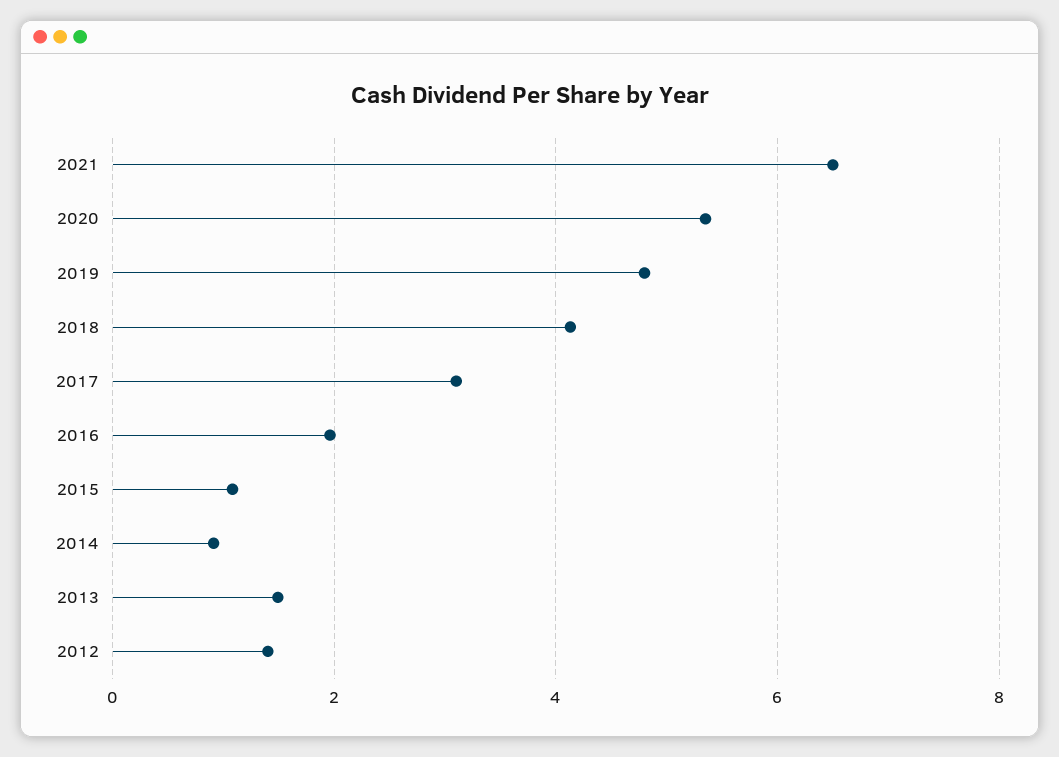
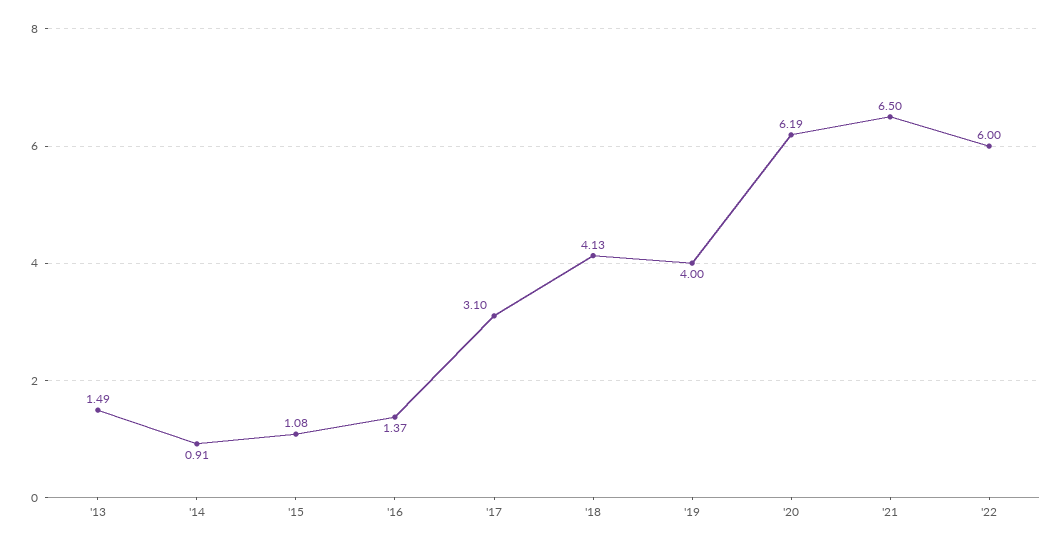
2020: 5.4 -> 6.19
2019: 4.8 -> 4
2016: 2 -> 1.37
2012: 1.4 -> none
'22: none -> 6

